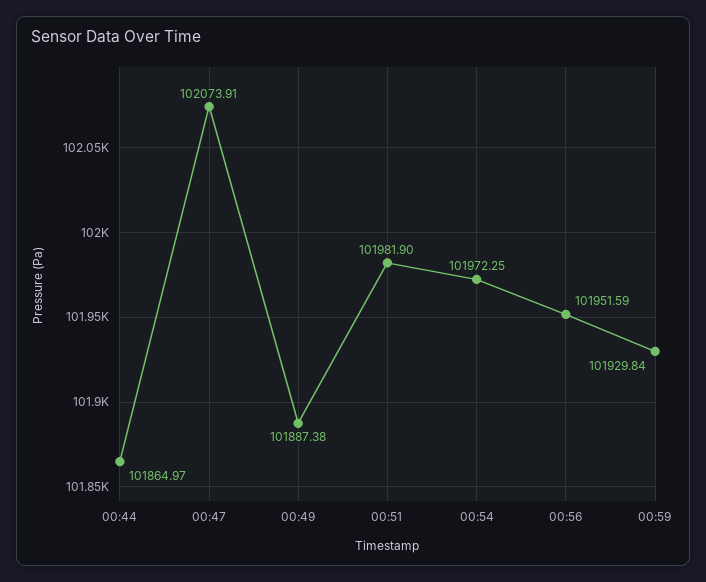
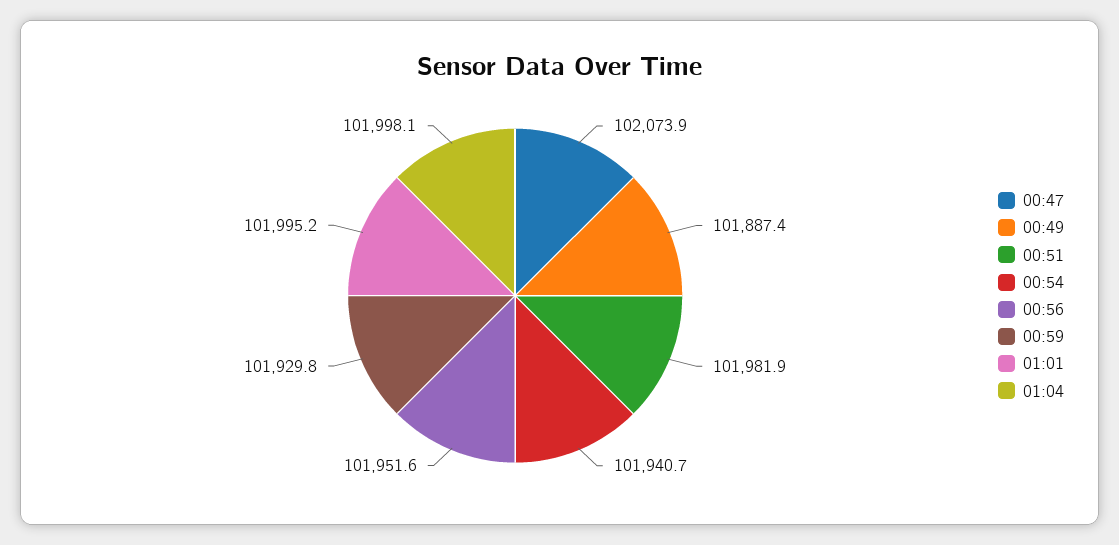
00:44: 101864.97 -> none
00:54: 101972.25 -> 101940.7
01:01: none -> 101995.2
01:04: none -> 101998.1

